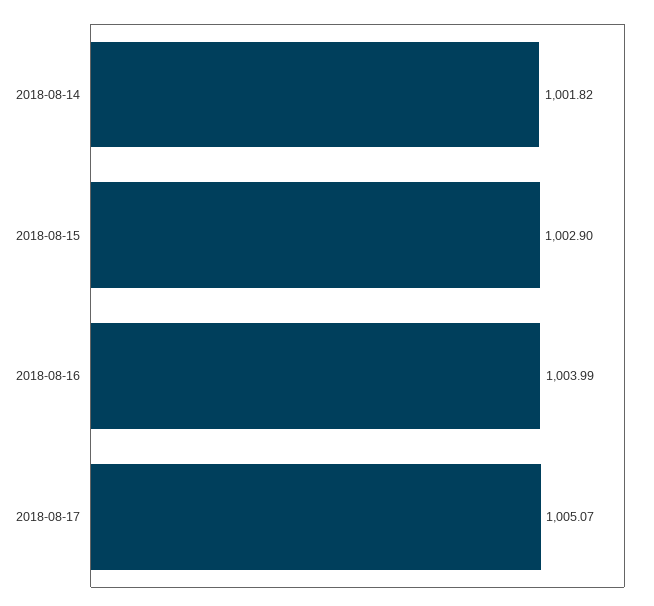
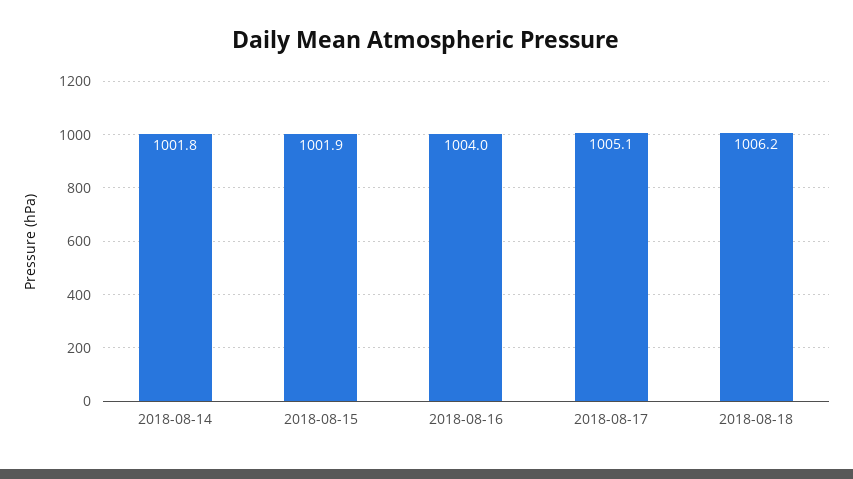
2018-08-15: 1002.9 -> 1001.9
2018-08-18: none -> 1006.2

